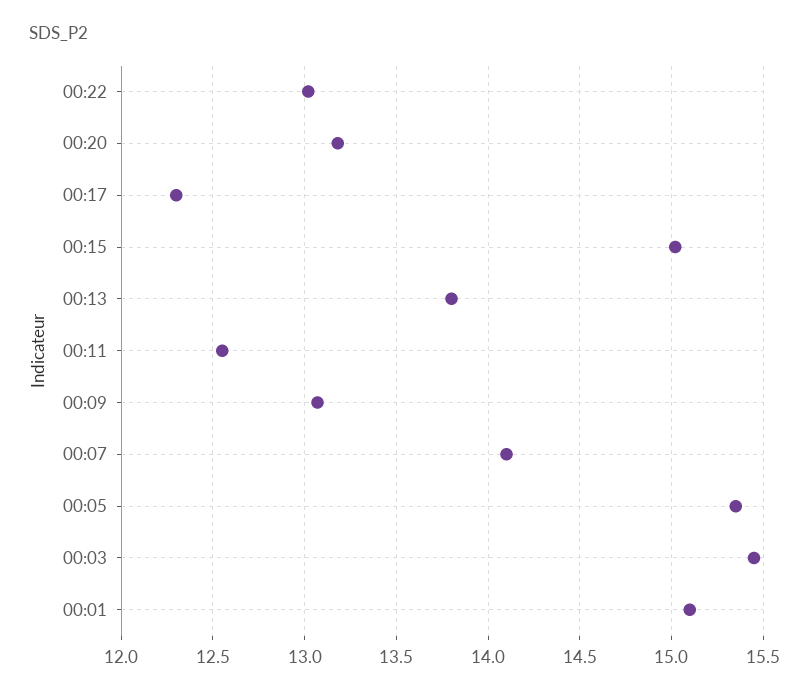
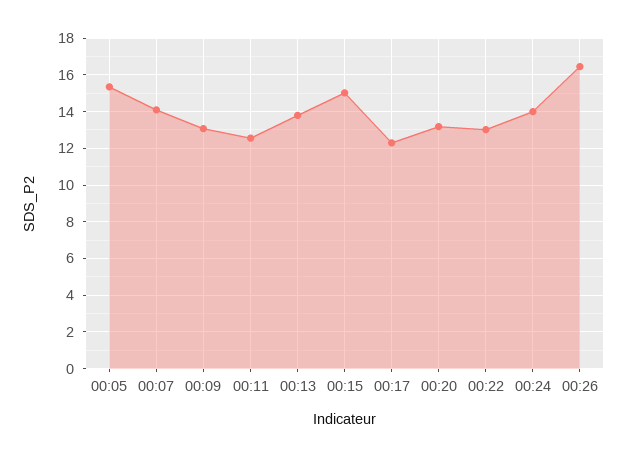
00:03: 15.45 -> none
00:01: 15.1 -> none
00:24: none -> 14
00:26: none -> 16.5

